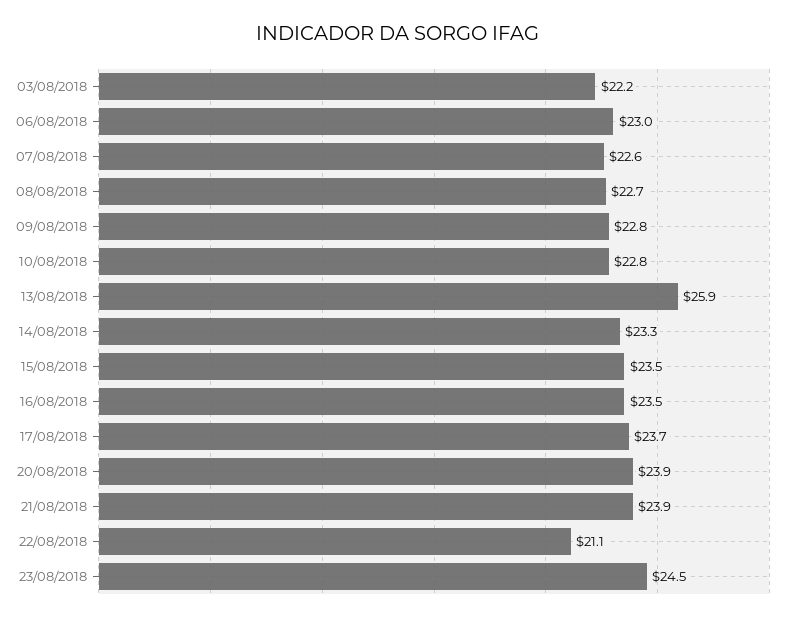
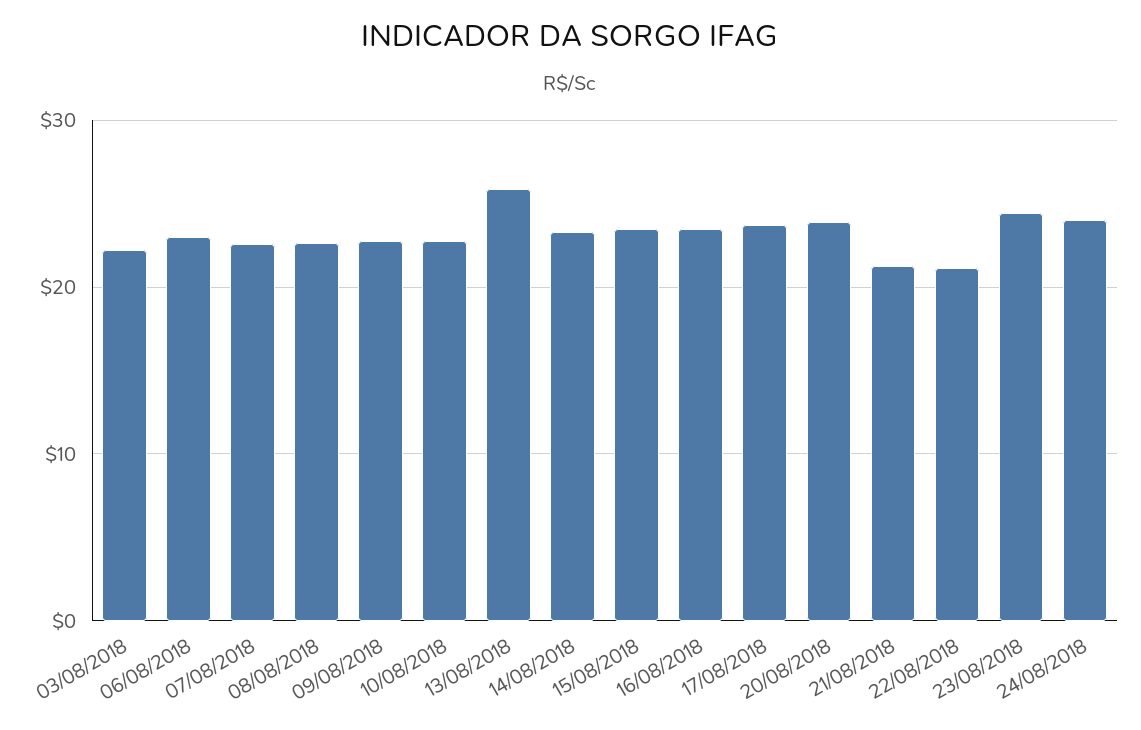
21/08/2018: 23.9 -> 21
24/08/2018: none -> 24

